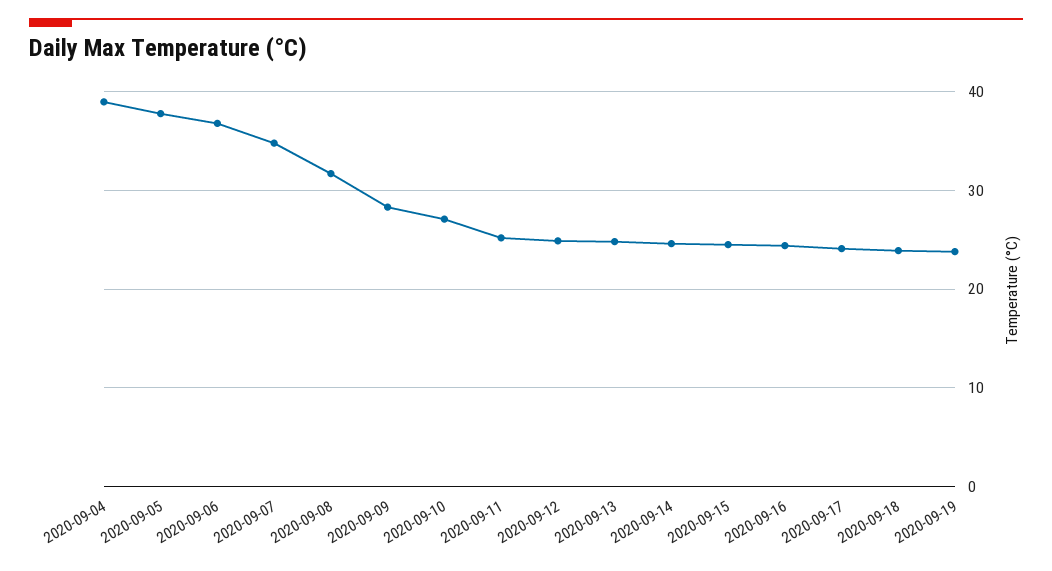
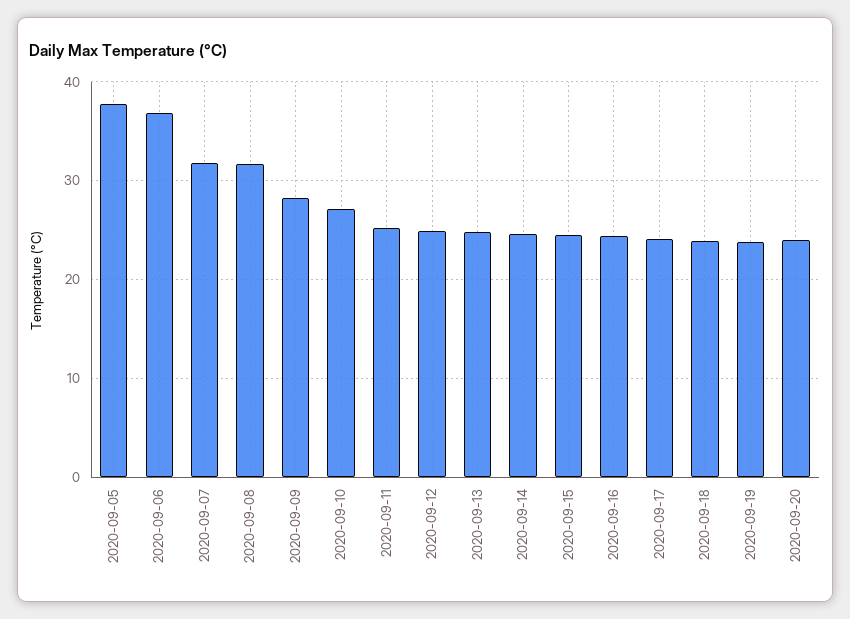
2020-09-04: 39 -> none
2020-09-07: 35 -> 32
2020-09-20: none -> 24

